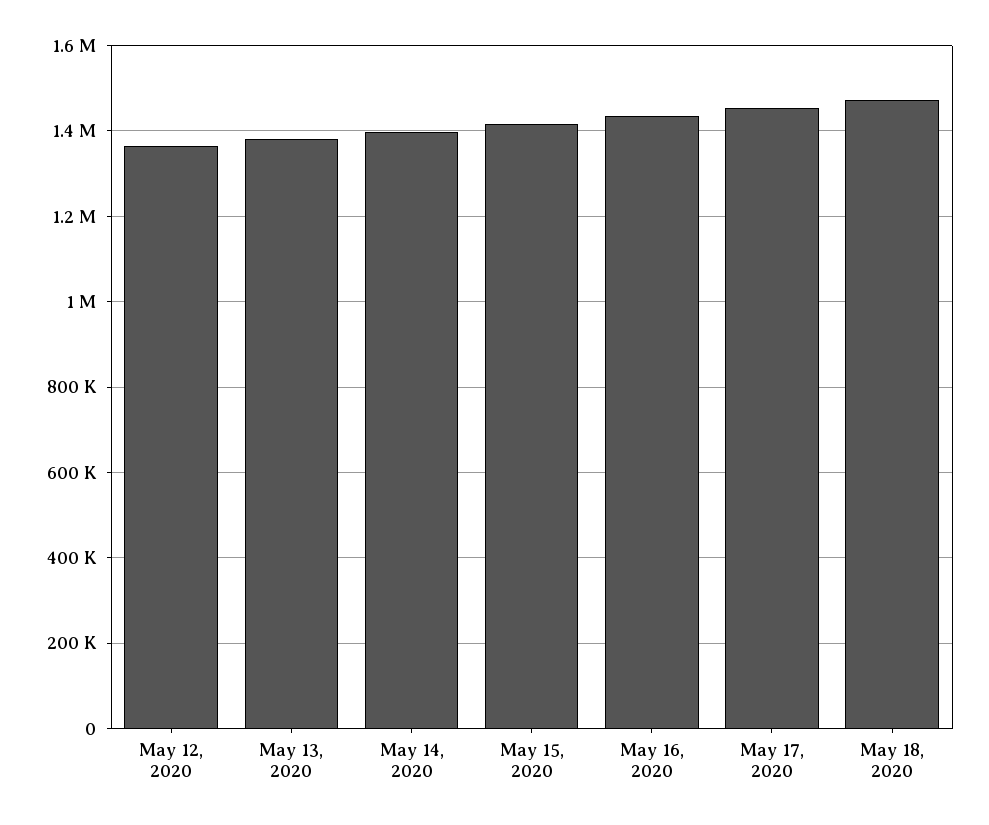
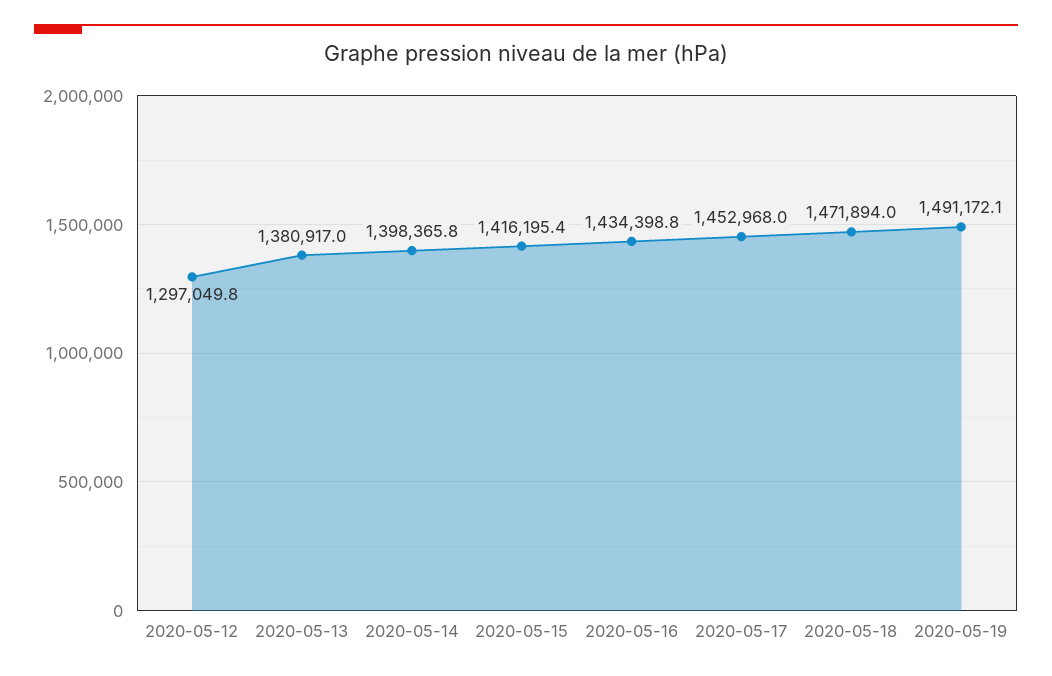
May 12, 2020: 1360000 -> 1297049.8
2020-05-19: none -> 1491172.1

